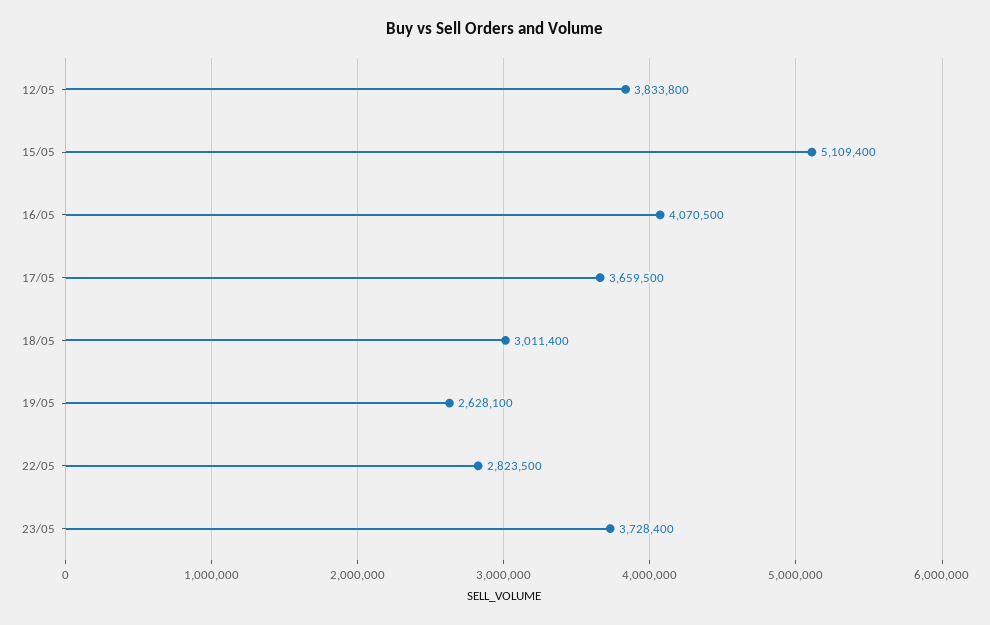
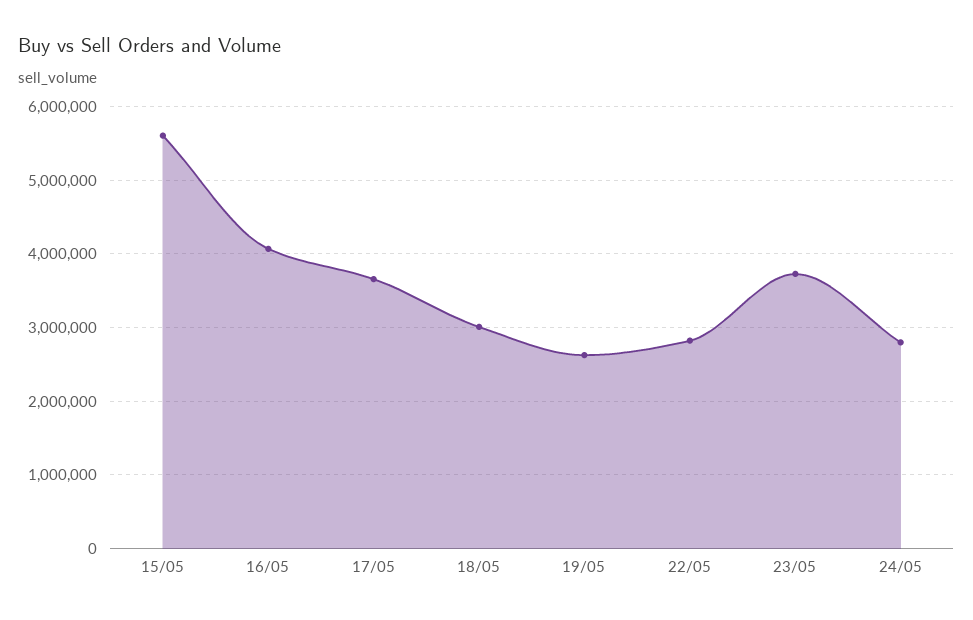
12/05: 3833800 -> none
15/05: 5109400 -> 5600000
24/05: none -> 2800000

